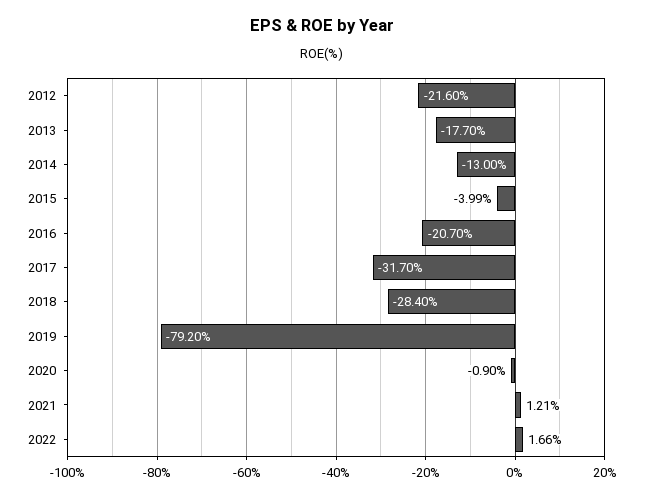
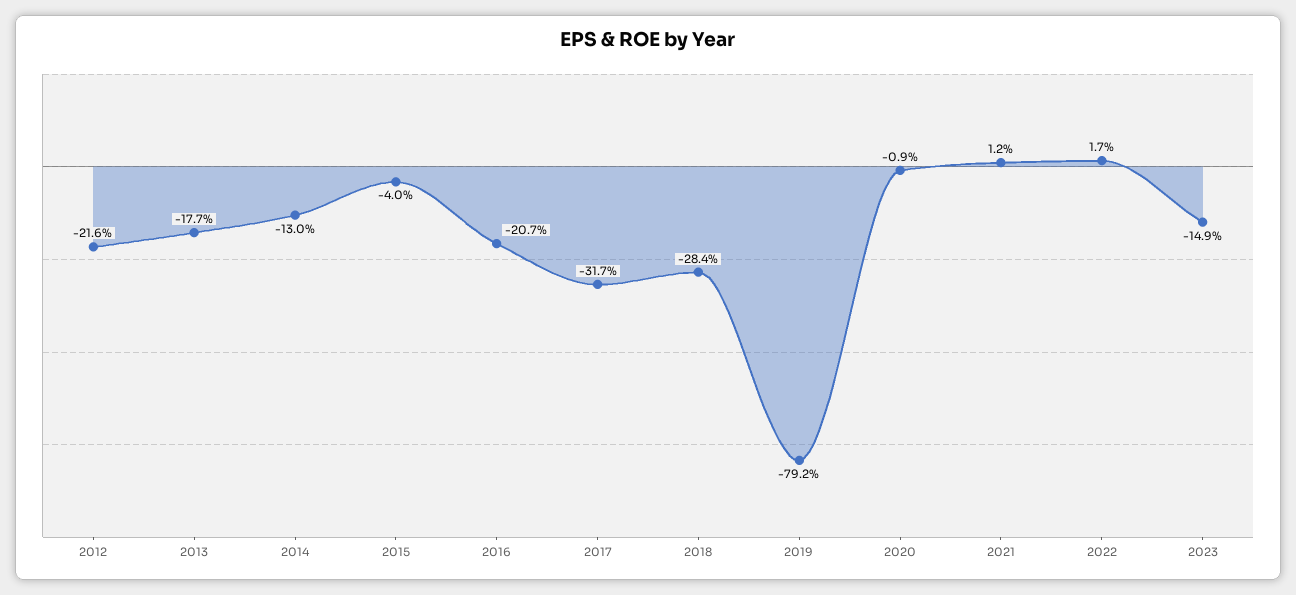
2023: none -> -14.9

